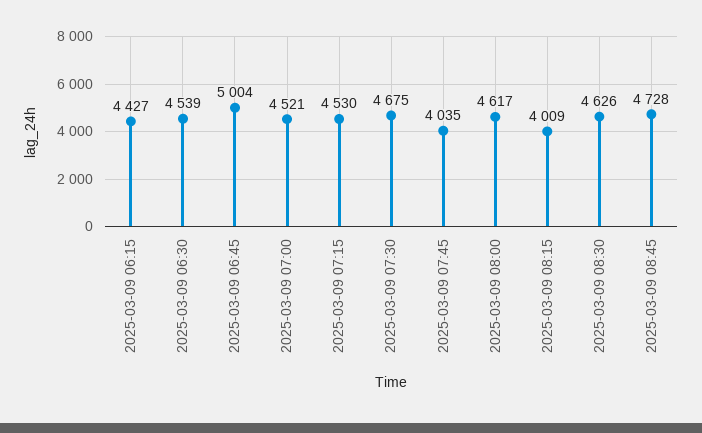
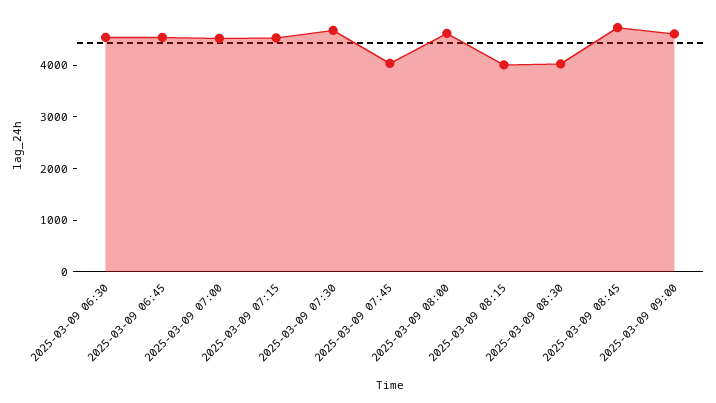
2025-03-09 06:15: 4427 -> none
2025-03-09 06:45: 5004 -> 4600
2025-03-09 08:30: 4626 -> 4000
2025-03-09 09:00: none -> 4600

